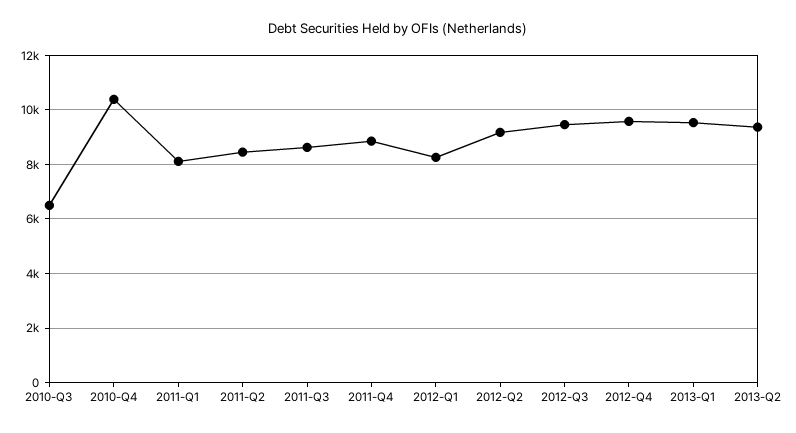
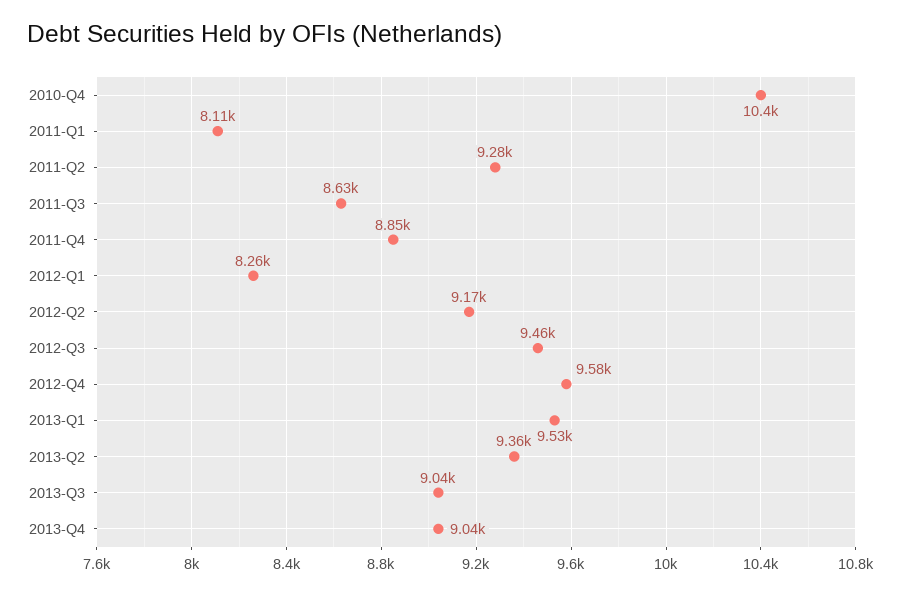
2010-Q3: 6500 -> none
2011-Q2: 8500 -> 9280
2013-Q3: none -> 9040
2013-Q4: none -> 9040

